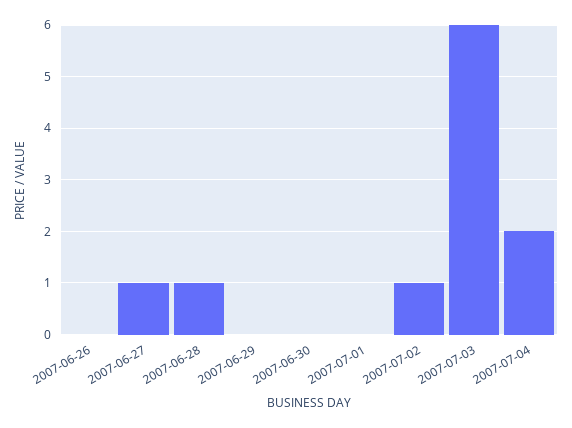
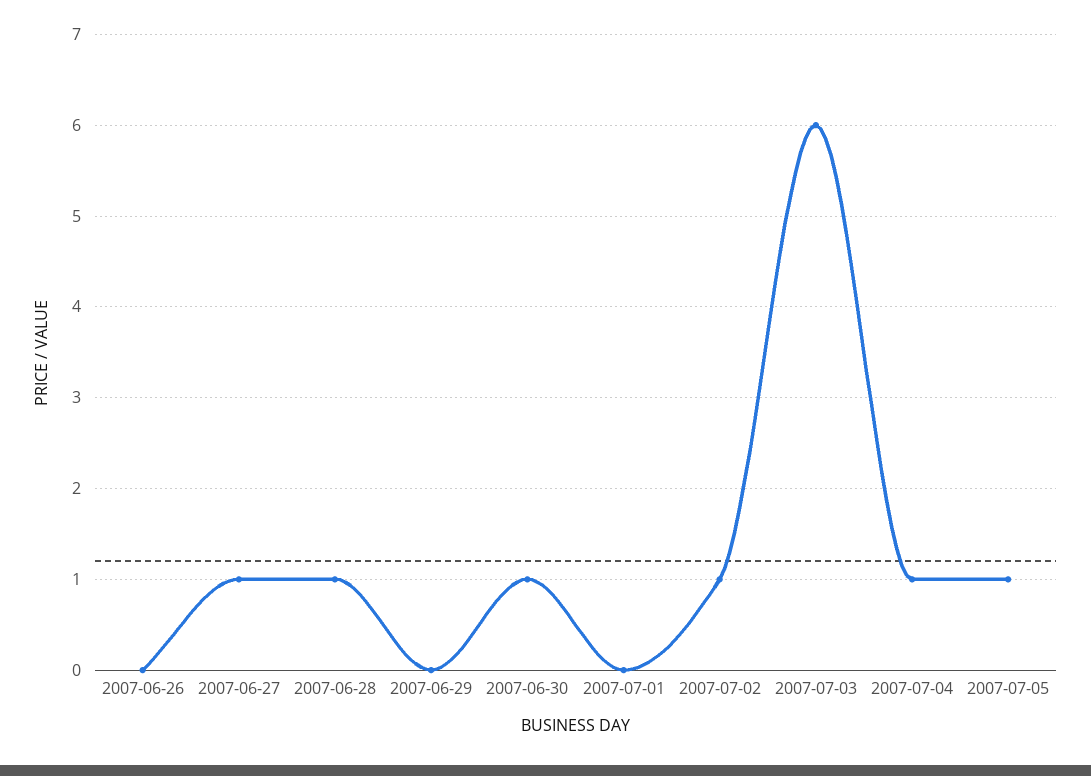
2007-06-30: 0 -> 1
2007-07-04: 2 -> 1
2007-07-05: none -> 1

